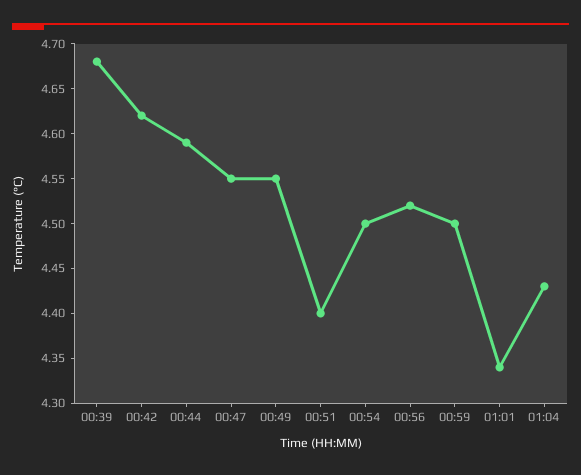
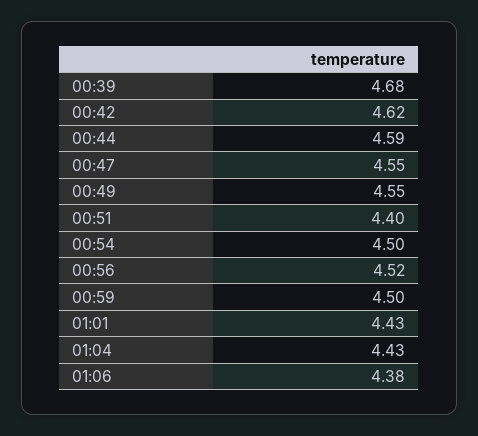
01:01: 4.34 -> 4.43
01:06: none -> 4.38

